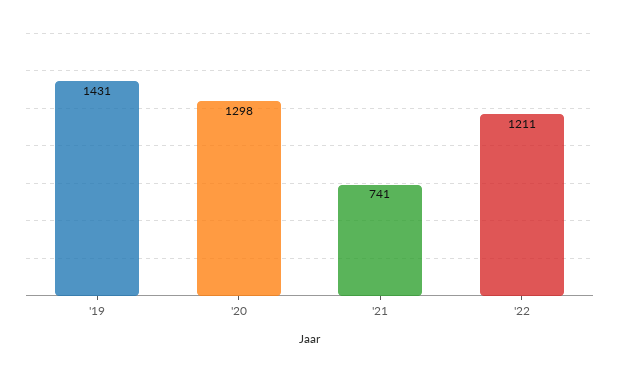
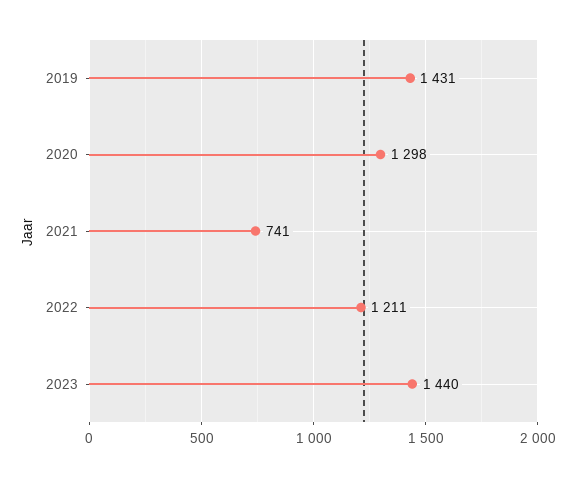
2023: none -> 1440

